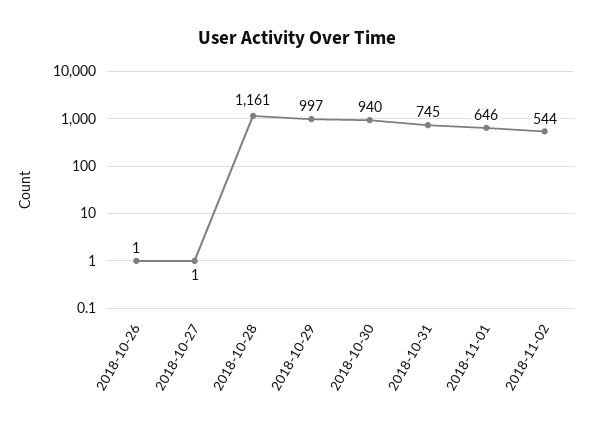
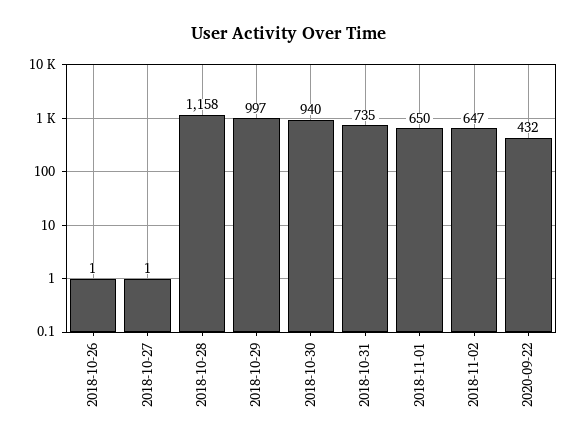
2018-10-28: 1161 -> 1158
2018-10-31: 745 -> 735
2018-11-01: 646 -> 650
2018-11-02: 544 -> 647
2020-09-22: none -> 432

